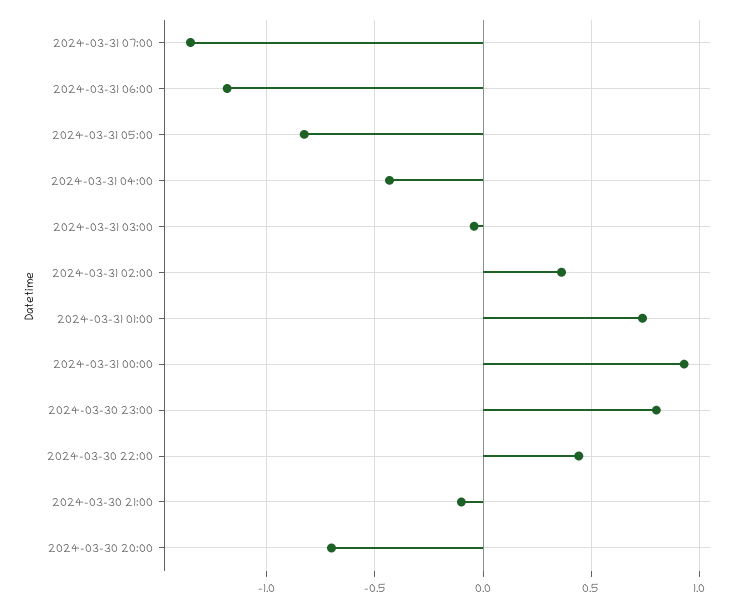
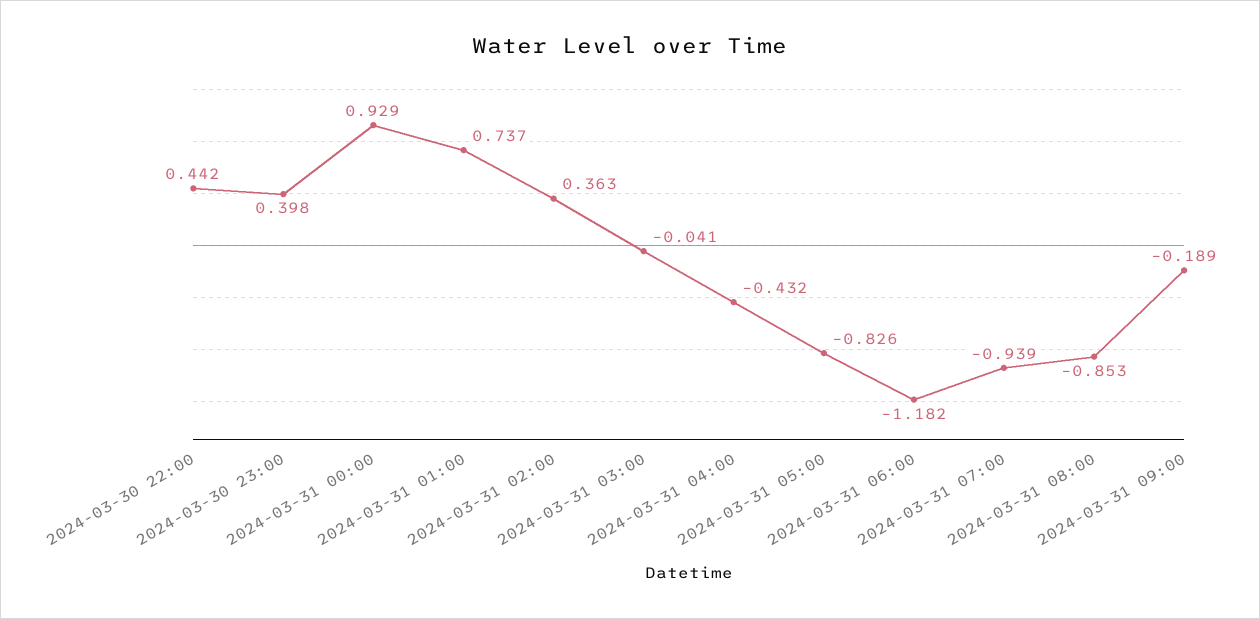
2024-03-31 07:00: -1.35 -> -0.939
2024-03-30 23:00: 0.8 -> 0.398
2024-03-30 21:00: -0.1 -> none
2024-03-30 20:00: -0.7 -> none
2024-03-31 08:00: none -> -0.853
2024-03-31 09:00: none -> -0.189

